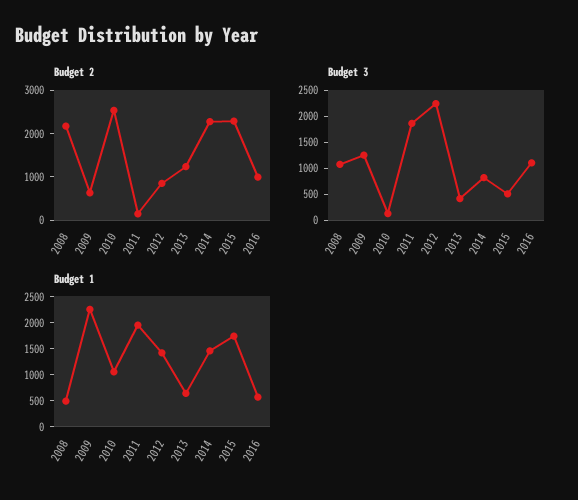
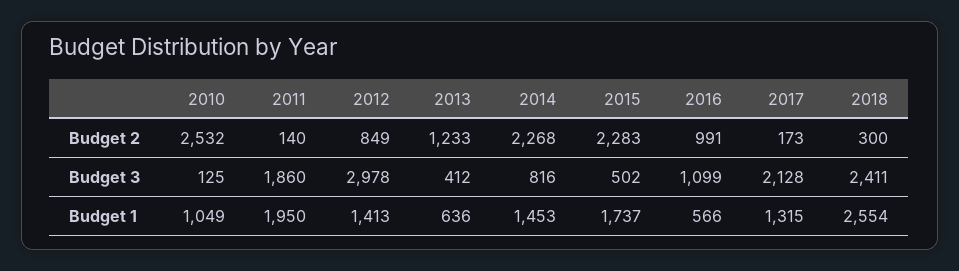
Budget 2, 2008: 2200 -> none
Budget 2, 2009: 600 -> none
Budget 3, 2008: 1000 -> none
Budget 3, 2009: 1250 -> none
Budget 3, 2012: 2250 -> 2978
Budget 1, 2008: 500 -> none
Budget 1, 2009: 2250 -> none
Budget 2, 2017: none -> 173
Budget 2, 2018: none -> 300
Budget 3, 2017: none -> 2128
Budget 3, 2018: none -> 2411
Budget 1, 2017: none -> 1315
Budget 1, 2018: none -> 2554

